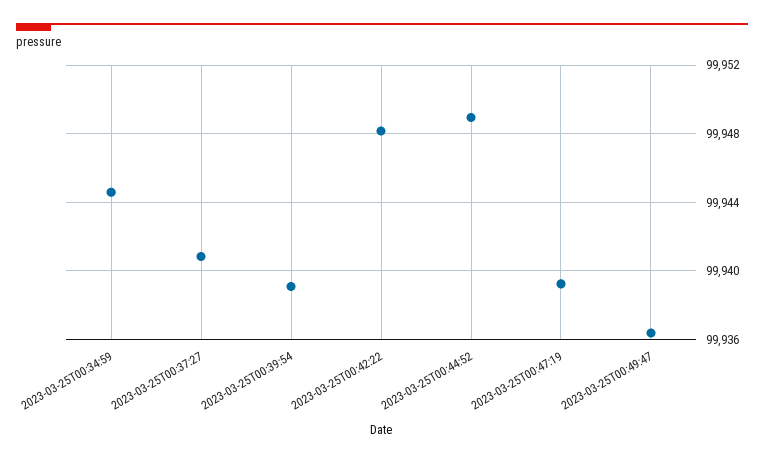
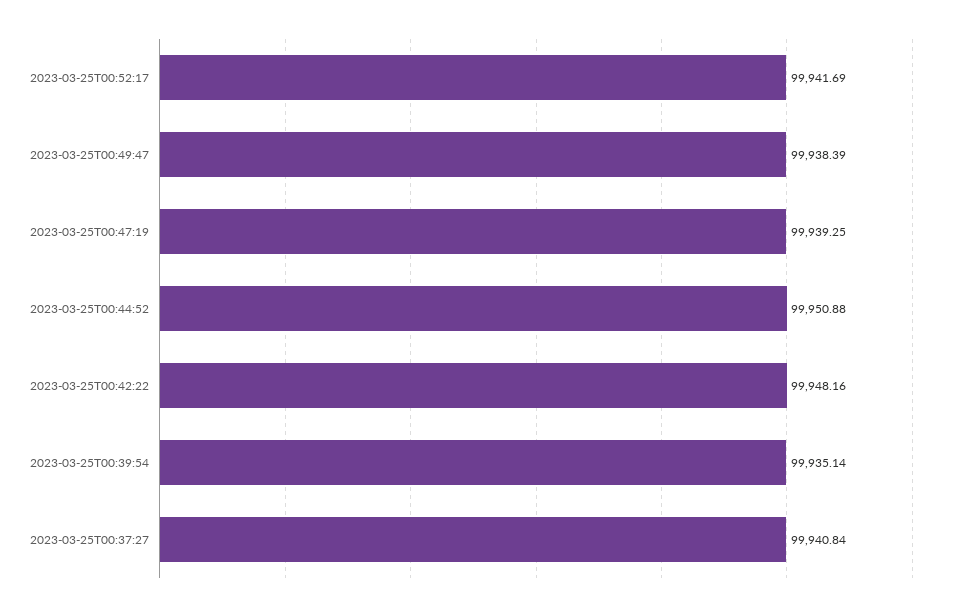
2023-03-25T00:34:59: 99944.5 -> none
2023-03-25T00:39:54: 99939 -> 99935.14
2023-03-25T00:44:52: 99949 -> 99950.88
2023-03-25T00:49:47: 99936.5 -> 99938.39
2023-03-25T00:52:17: none -> 99941.69

